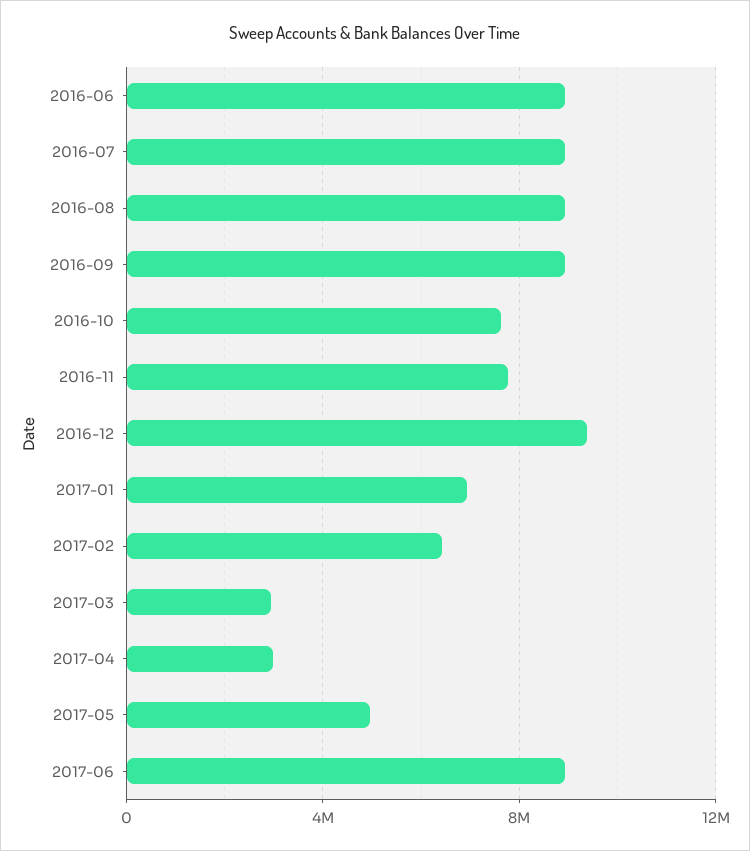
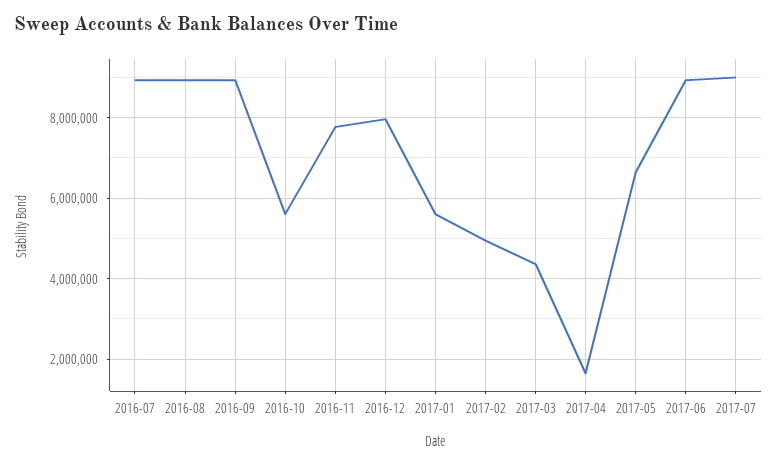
2016-06: 9000000 -> none
2016-10: 7500000 -> 5600000
2016-12: 9500000 -> 8000000
2017-01: 7000000 -> 5600000
2017-02: 6500000 -> 5000000
2017-03: 3000000 -> 4400000
2017-04: 3000000 -> 1600000
2017-05: 5000000 -> 6600000
2017-07: none -> 9000000

